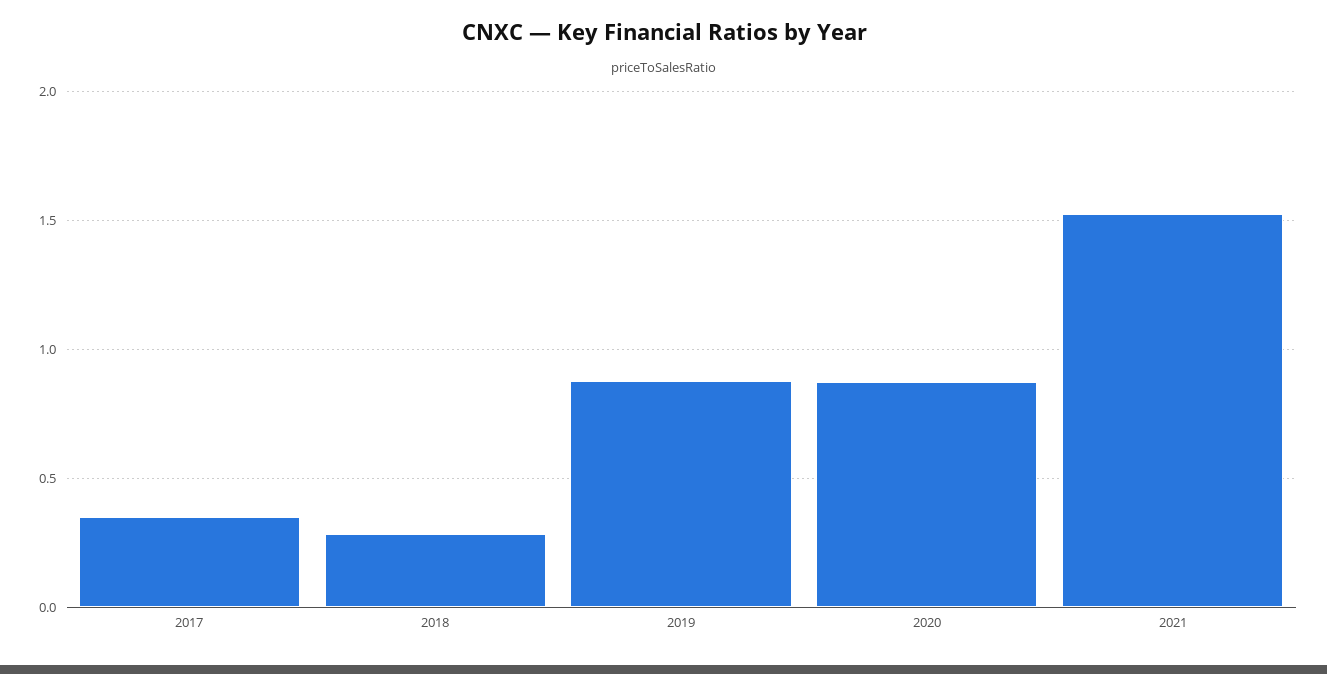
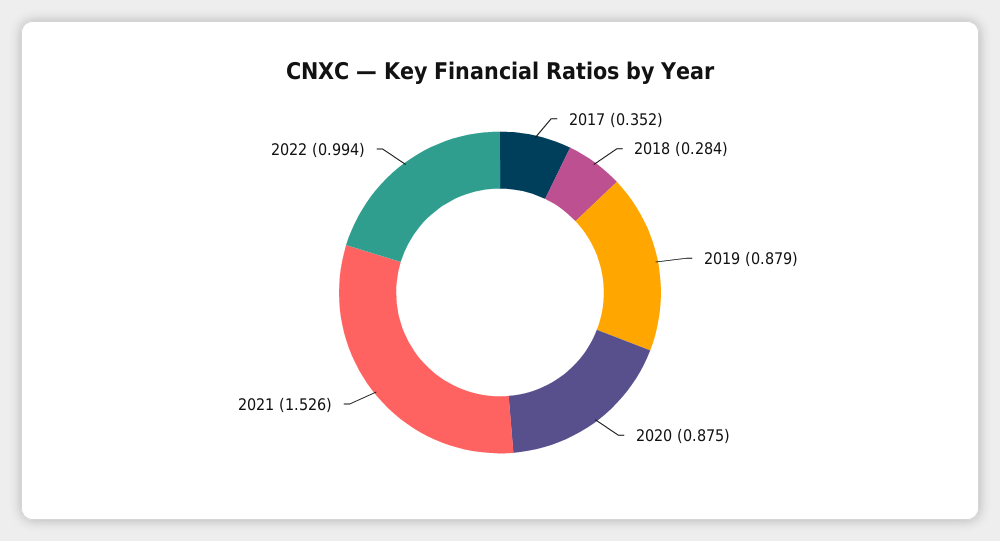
2022: none -> 0.994

